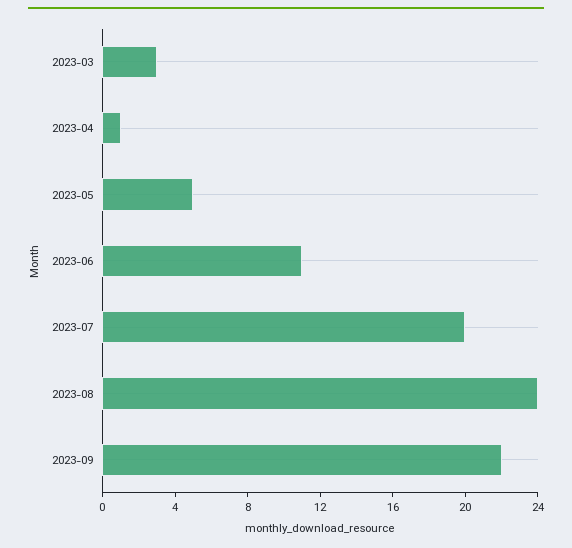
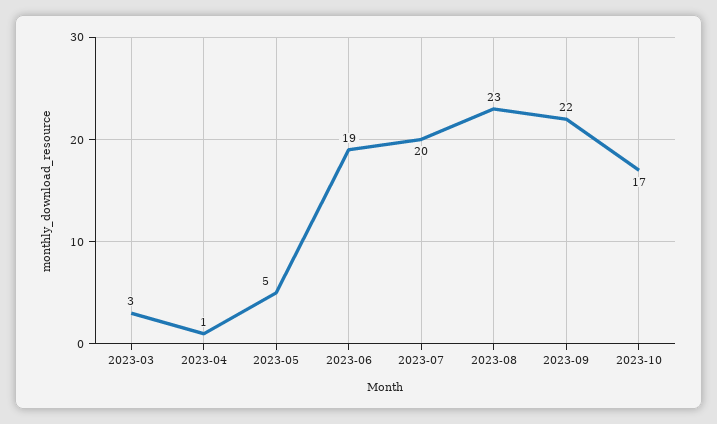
2023-06: 11 -> 19
2023-08: 24 -> 23
2023-10: none -> 17

